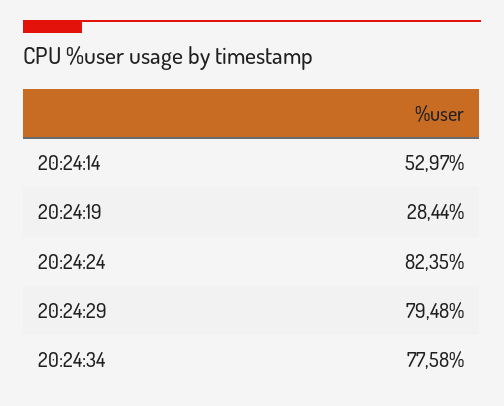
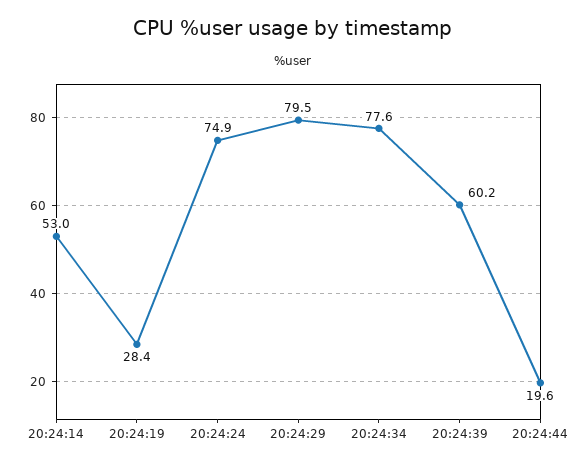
20:24:24: 82.35 -> 74.9
20:24:39: none -> 60.2
20:24:44: none -> 19.6

